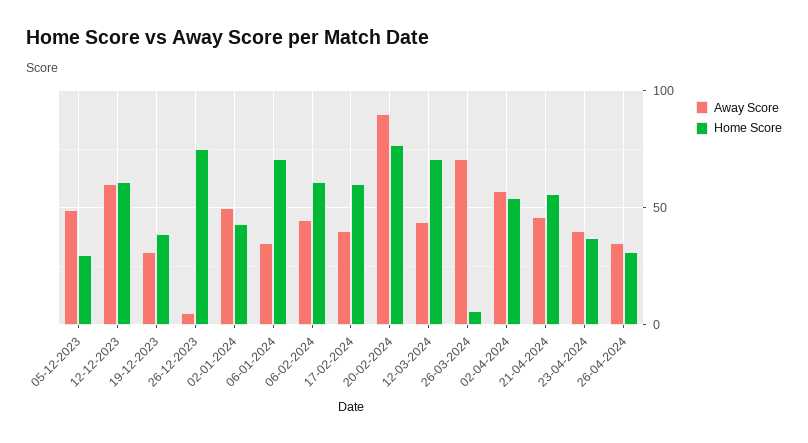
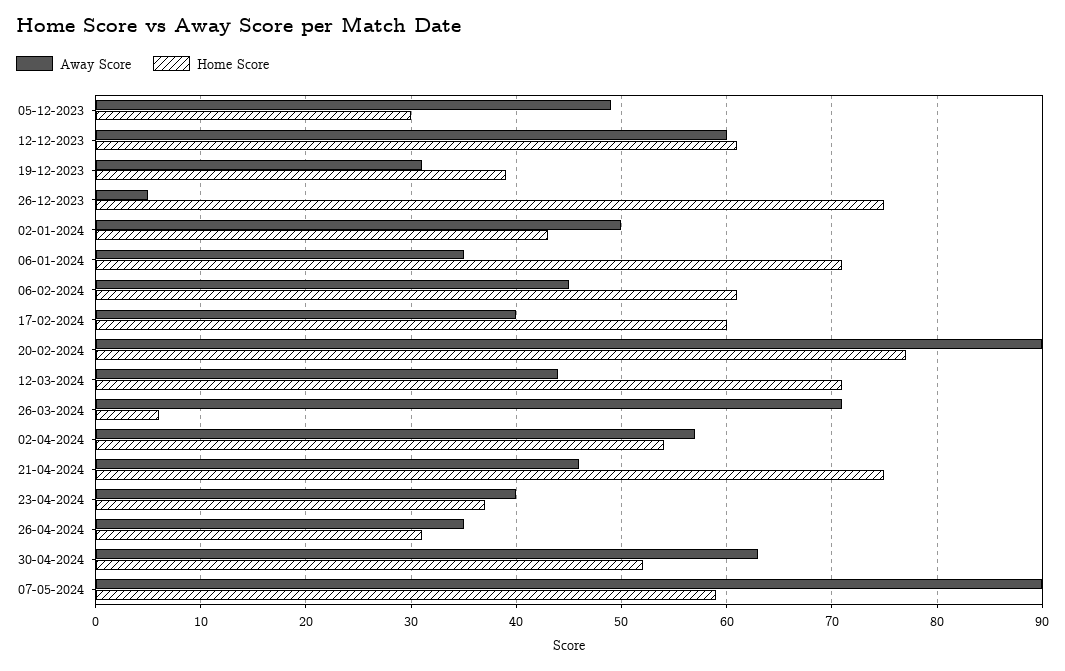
Home Score, 21-04-2024: 55 -> 75
Away Score, 30-04-2024: none -> 63
Home Score, 30-04-2024: none -> 52
Away Score, 07-05-2024: none -> 90
Home Score, 07-05-2024: none -> 59

